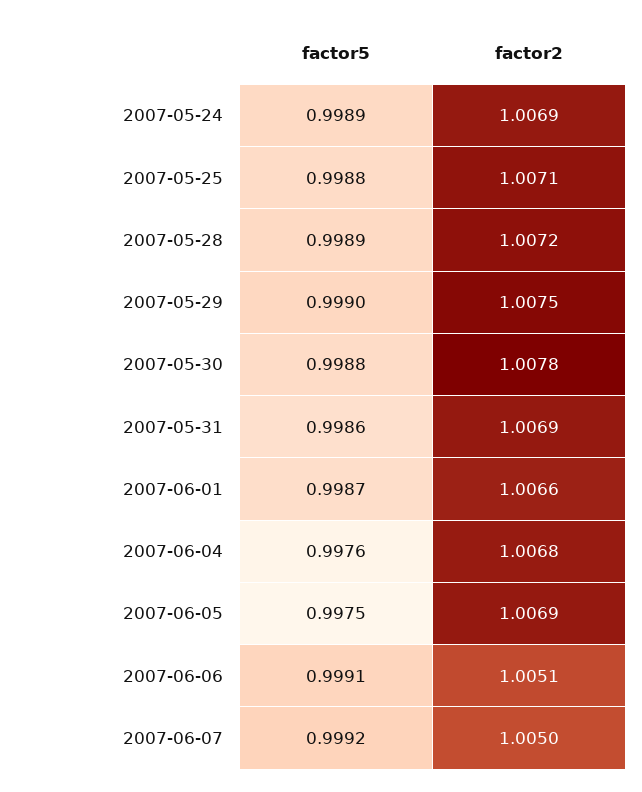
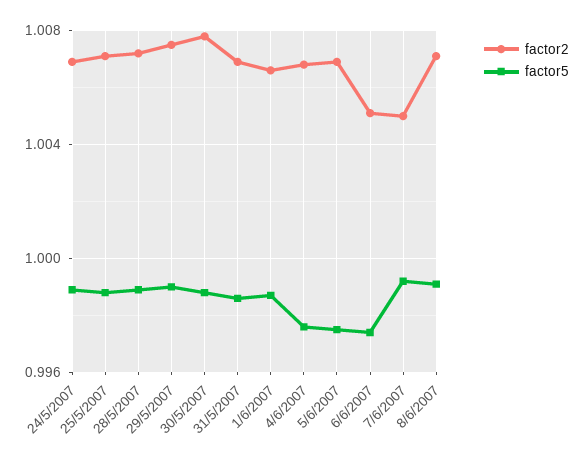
factor5, 2007-06-06: 0.9991 -> 0.9975
factor2, 8/6/2007: none -> 1.007
factor5, 8/6/2007: none -> 0.999

